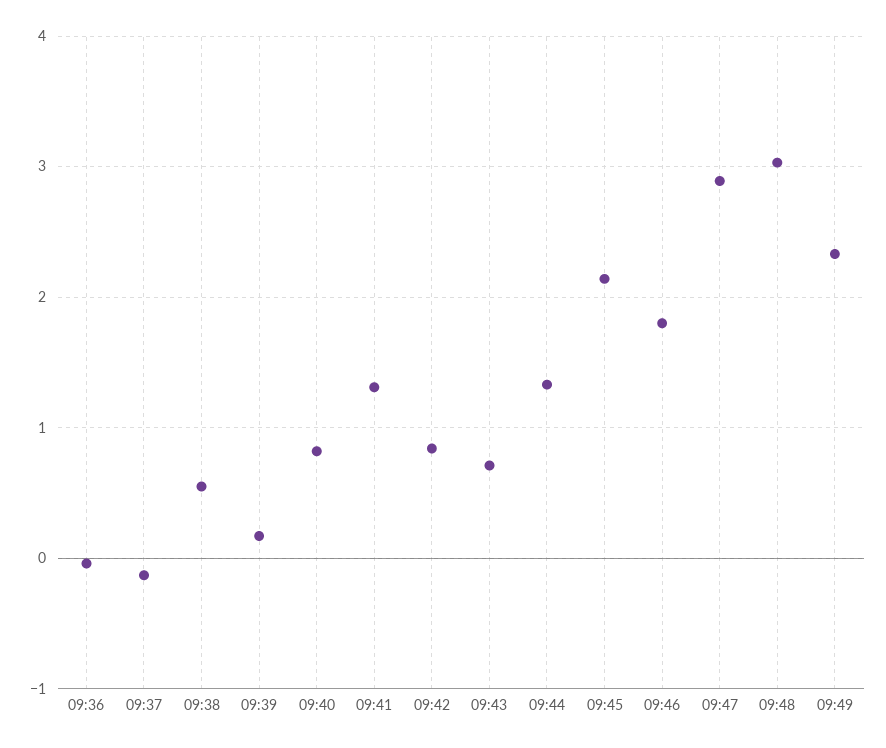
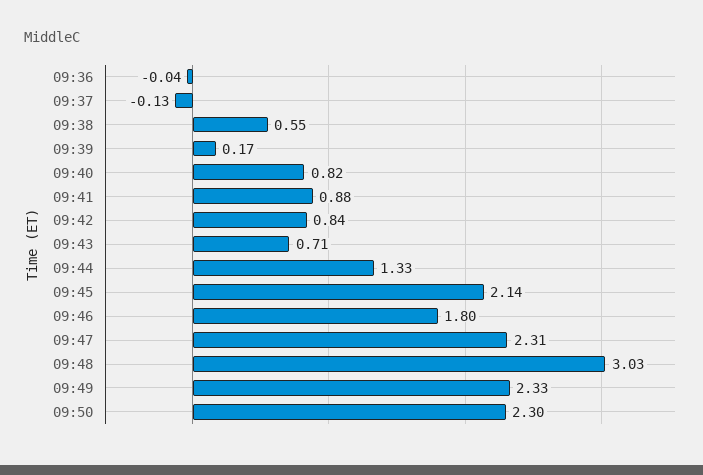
09:41: 1.3 -> 0.88
09:47: 2.9 -> 2.31
09:50: none -> 2.3

